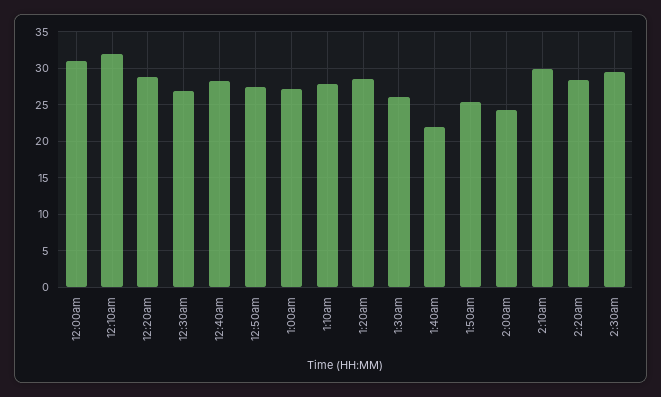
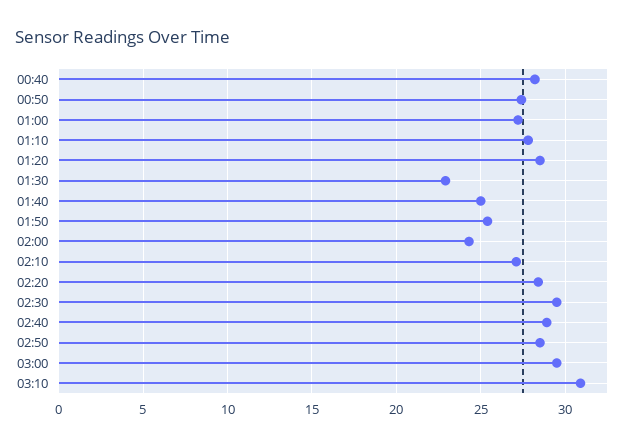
12:00am: 31 -> none
12:10am: 32 -> none
12:20am: 29 -> none
12:30am: 27 -> none
1:30am: 26 -> 23
1:40am: 22 -> 25
2:10am: 30 -> 27
02:40: none -> 29
02:50: none -> 28.5
03:00: none -> 29.5
03:10: none -> 31

